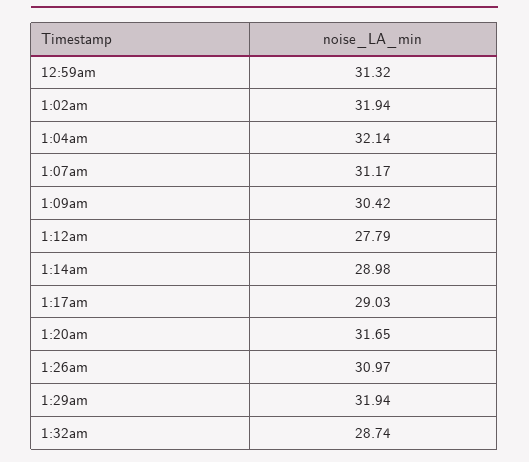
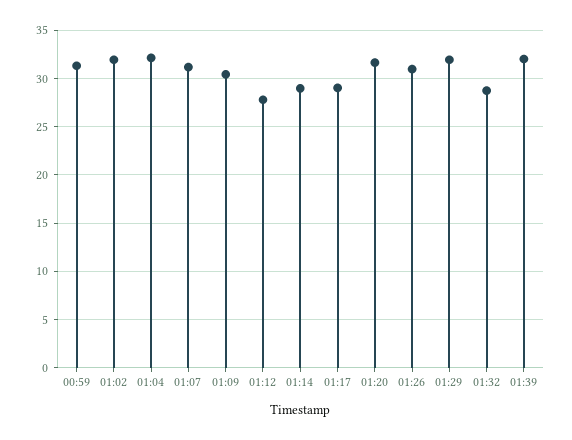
01:39: none -> 32

